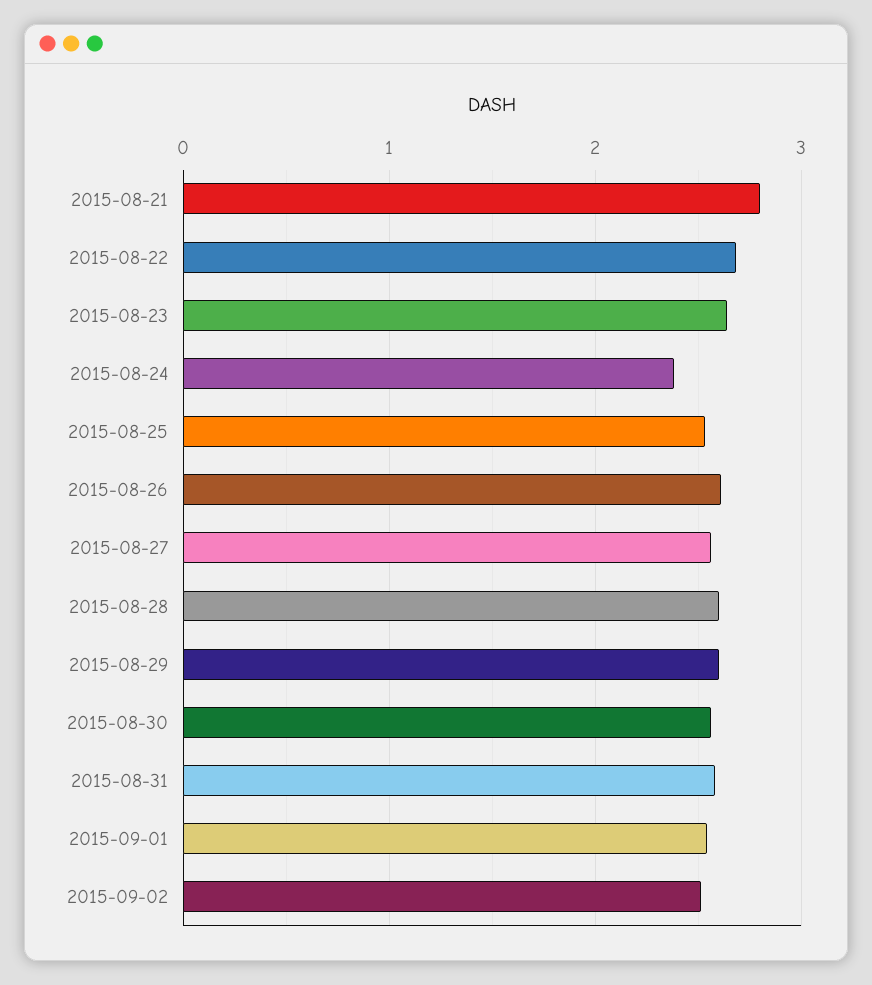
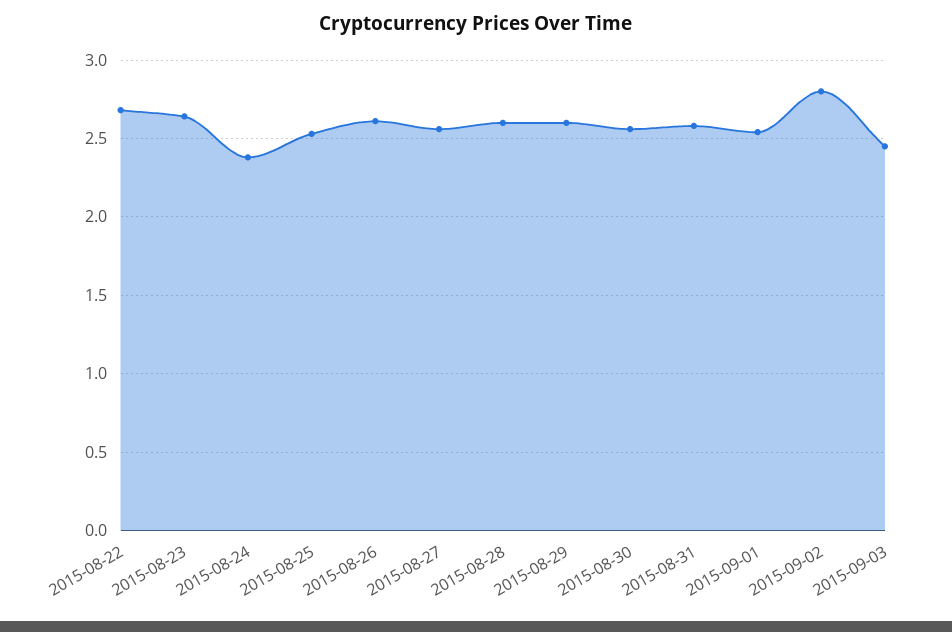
2015-08-21: 2.8 -> none
2015-09-02: 2.5 -> 2.8
2015-09-03: none -> 2.45

